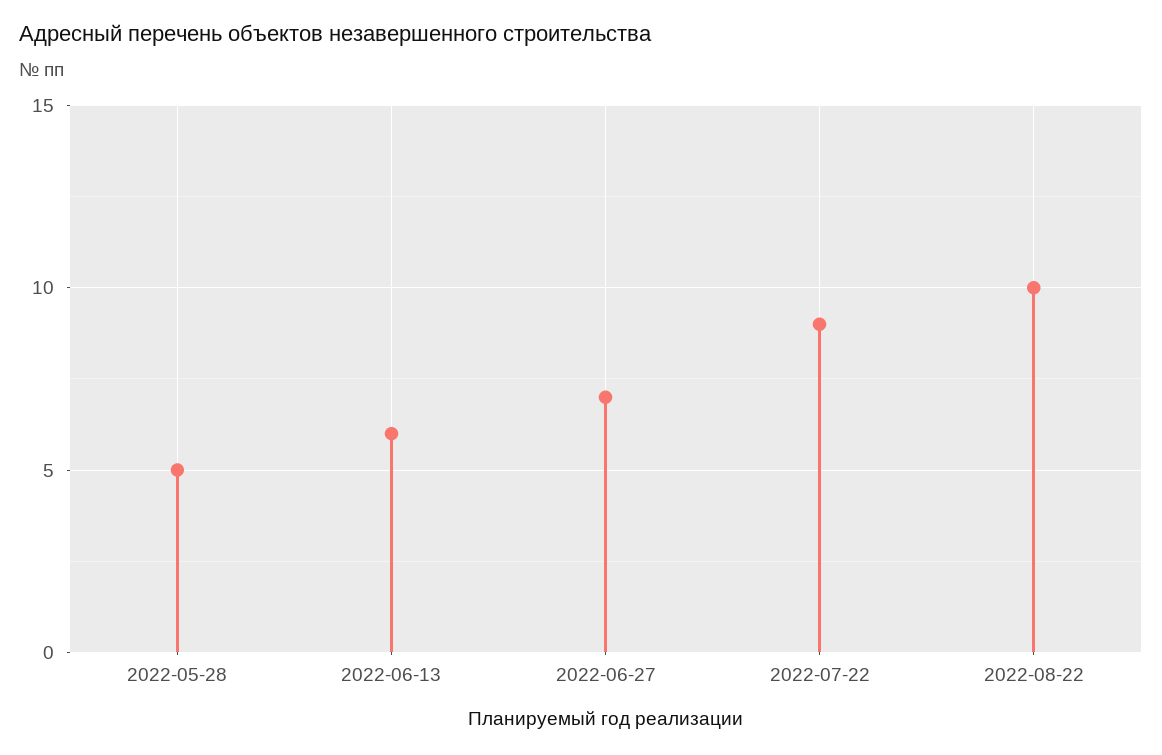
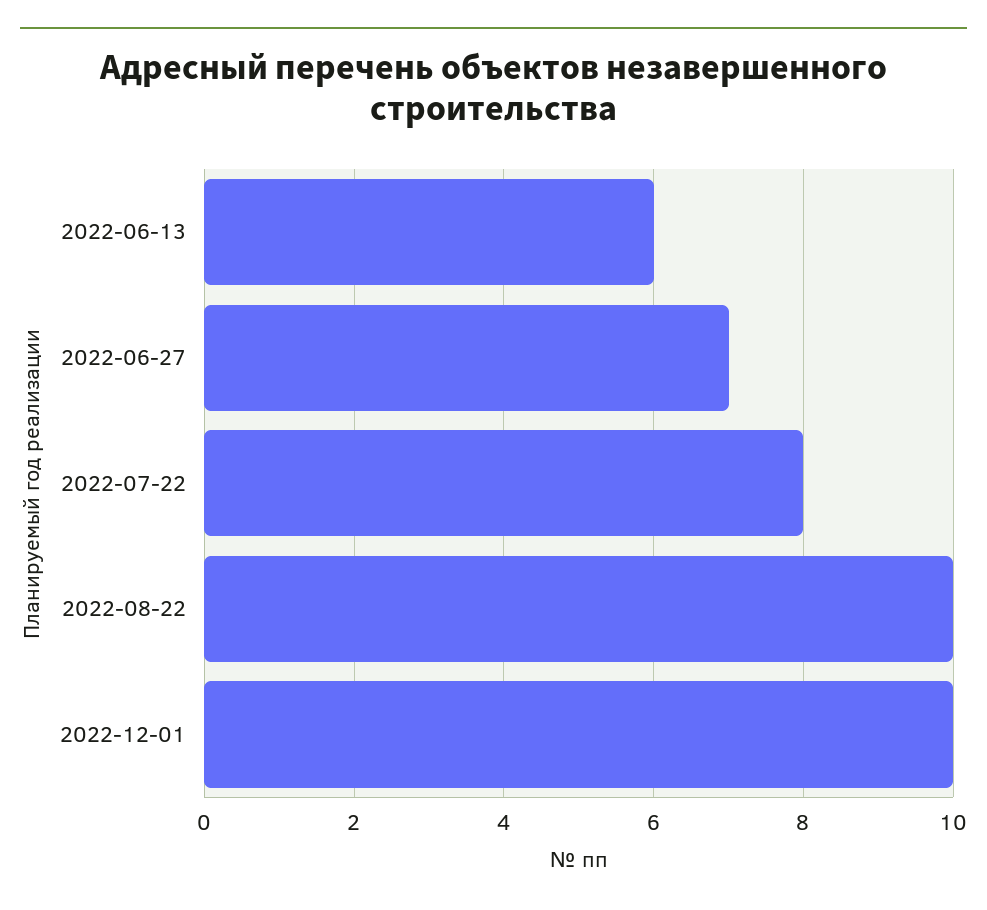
2022-05-28: 5 -> none
2022-07-22: 9 -> 8
2022-12-01: none -> 10

